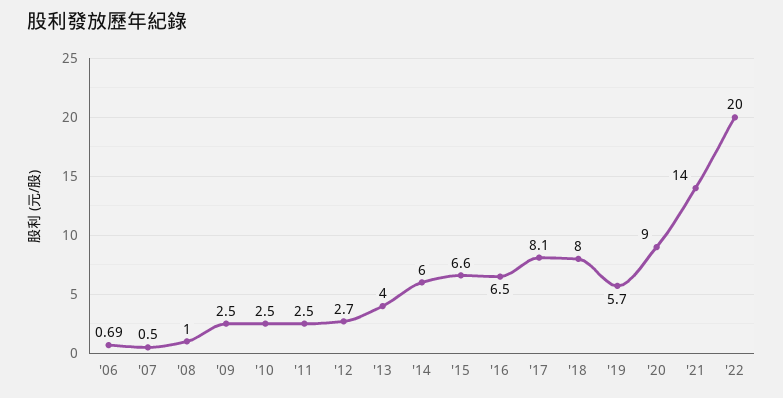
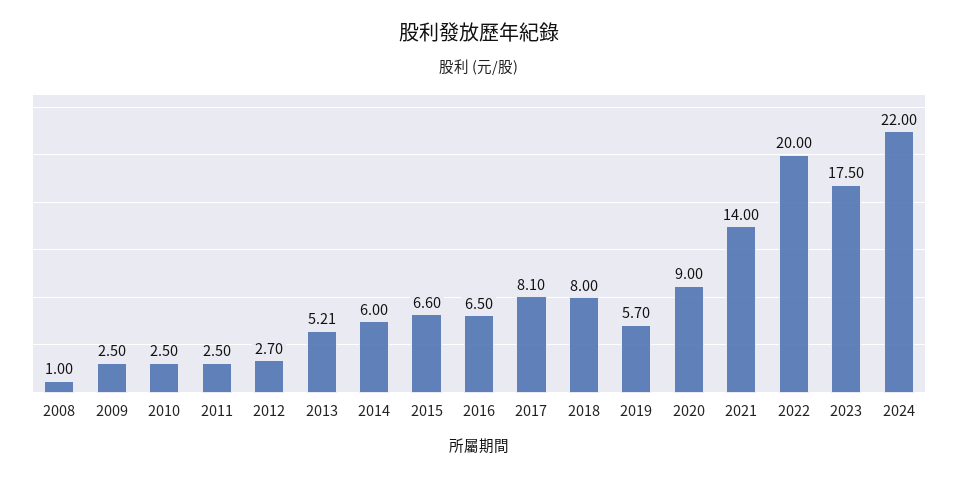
'06: 0.69 -> none
'07: 0.5 -> none
'13: 4 -> 5.21
2023: none -> 17.5
2024: none -> 22

